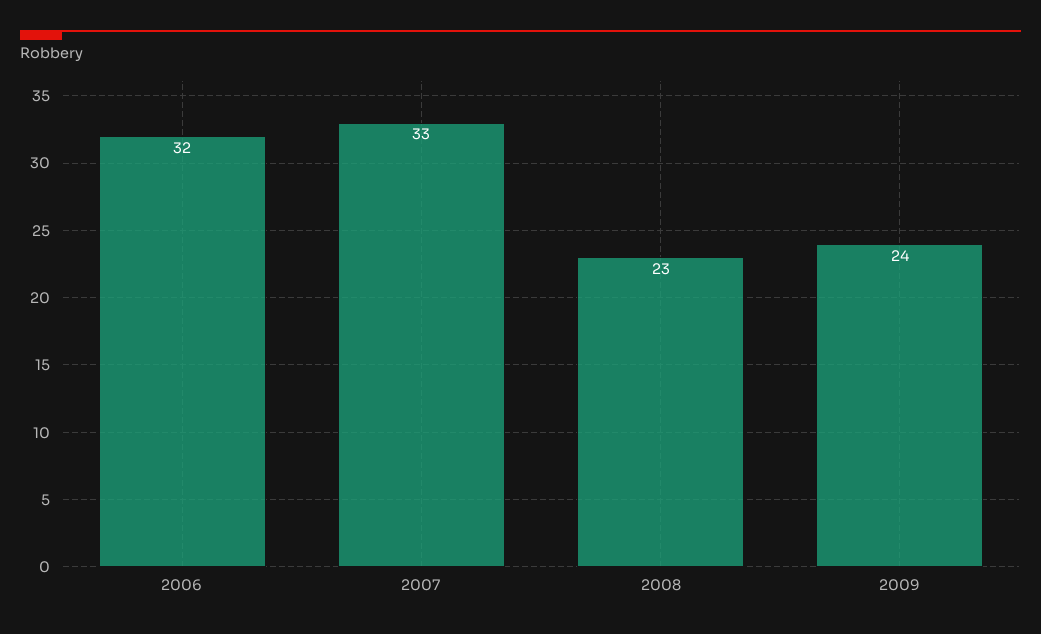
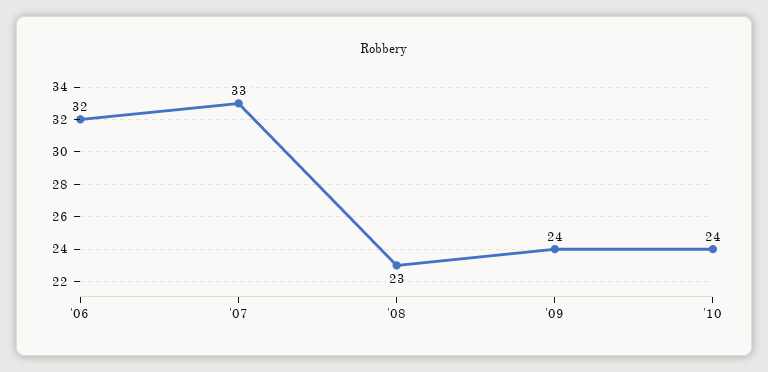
'10: none -> 24

